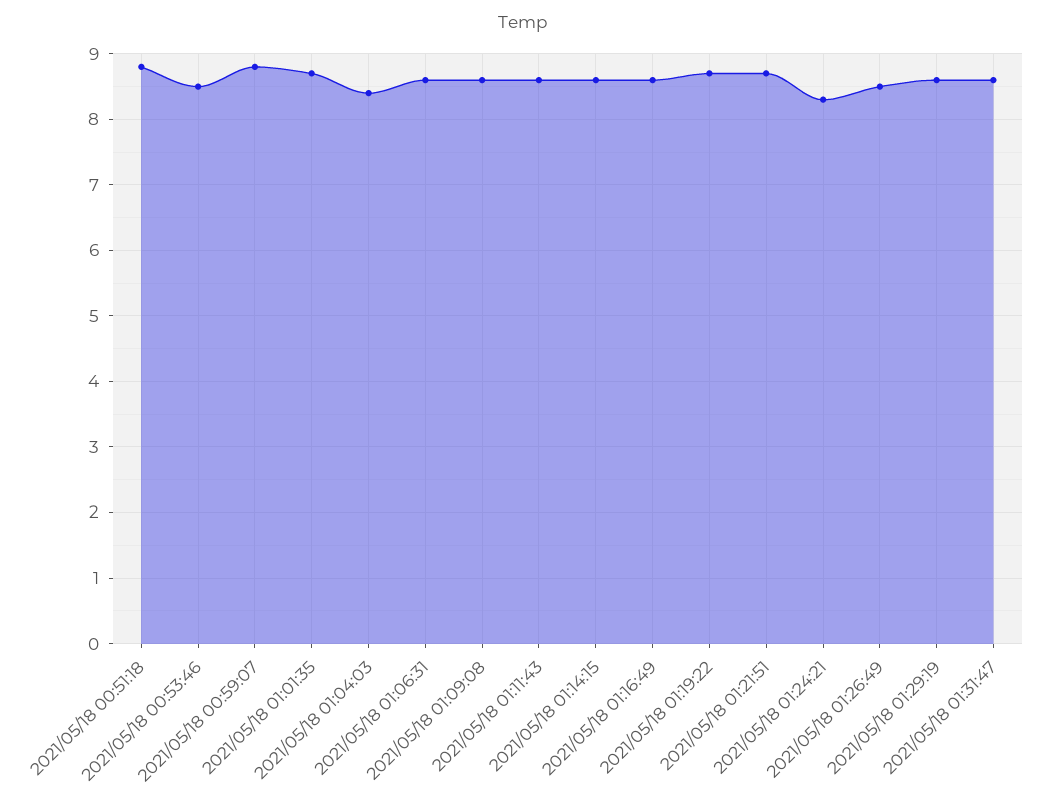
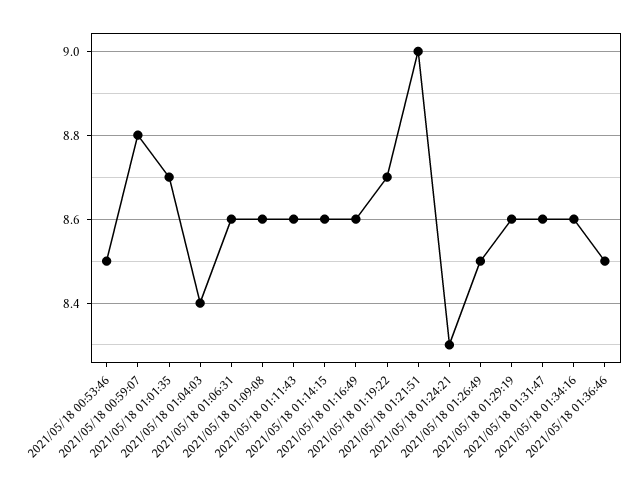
2021/05/18 00:51:18: 8.8 -> none
2021/05/18 01:21:51: 8.7 -> 9
2021/05/18 01:34:16: none -> 8.6
2021/05/18 01:36:46: none -> 8.5

